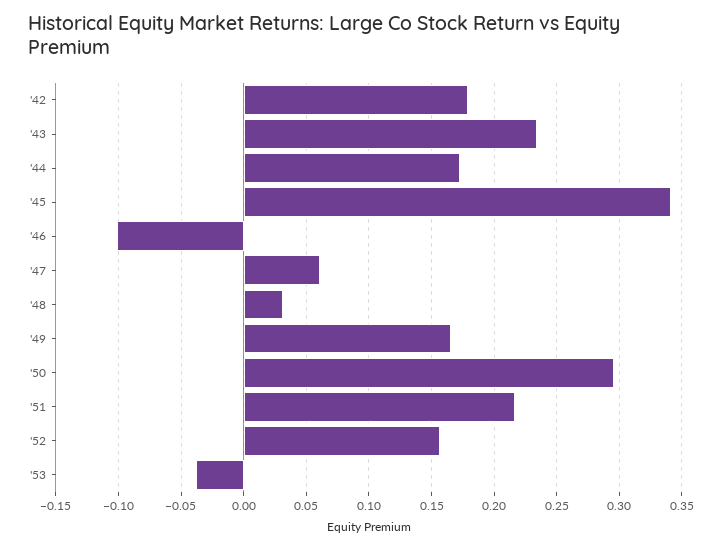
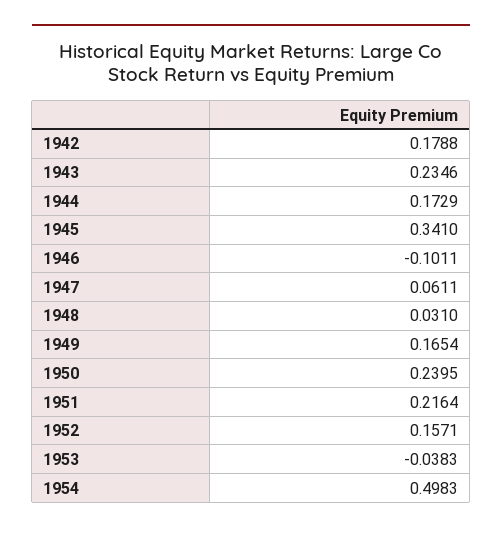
'50: 0.295 -> 0.2395
1954: none -> 0.4983

